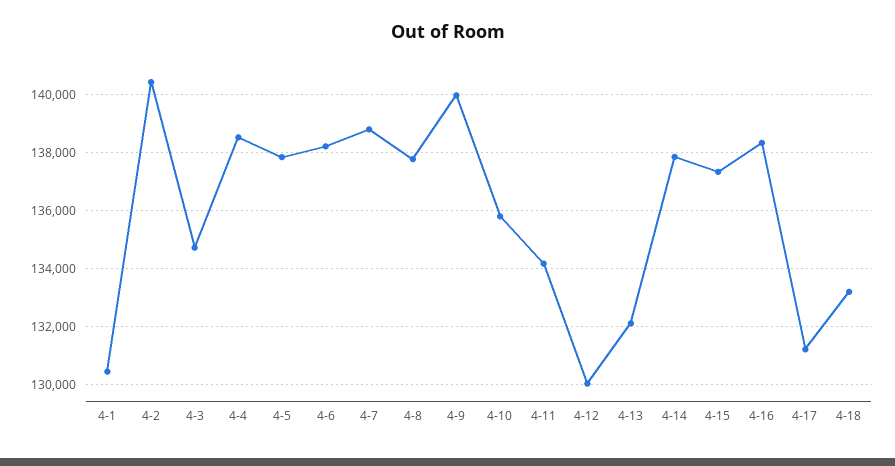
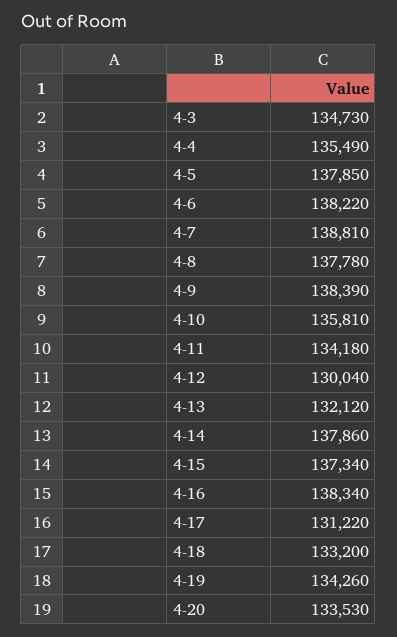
4-1: 130500 -> none
4-2: 140500 -> none
4-4: 138500 -> 135490
4-9: 140000 -> 138390
4-19: none -> 134260
4-20: none -> 133530

